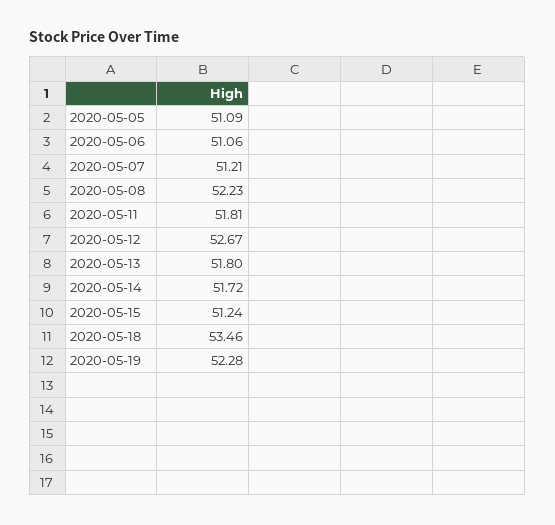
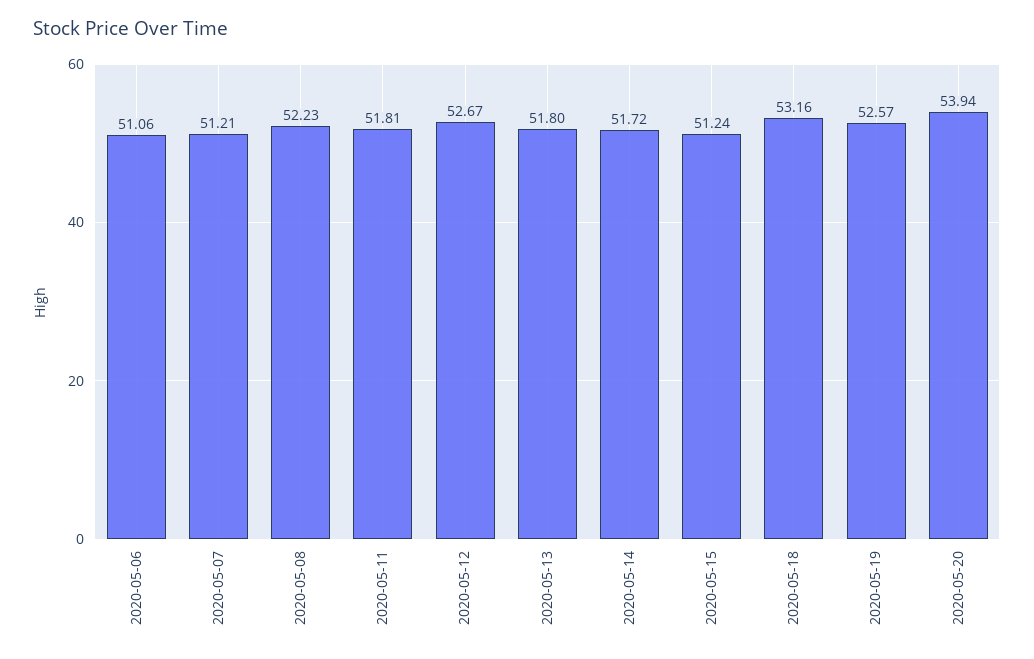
2020-05-05: 51.09 -> none
2020-05-18: 53.46 -> 53.16
2020-05-19: 52.28 -> 52.57
2020-05-20: none -> 53.94

